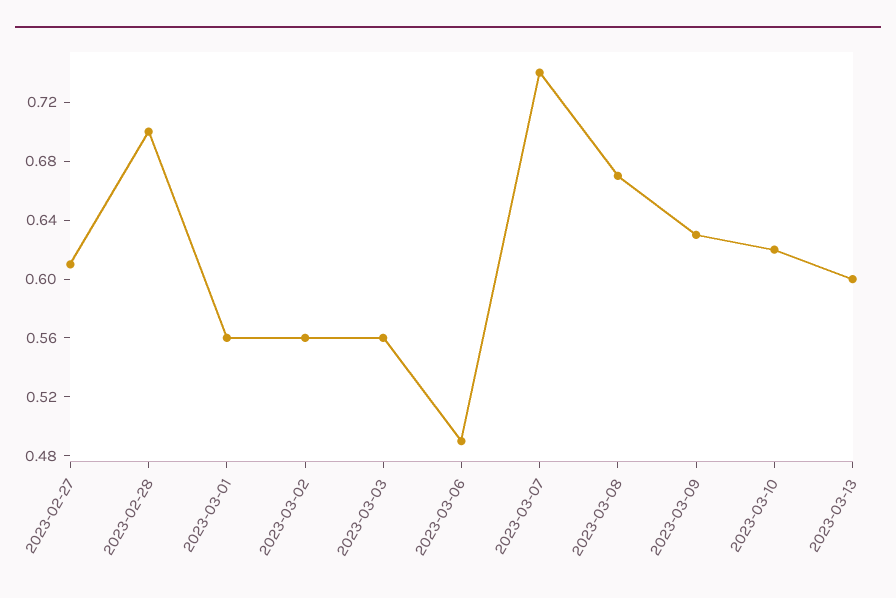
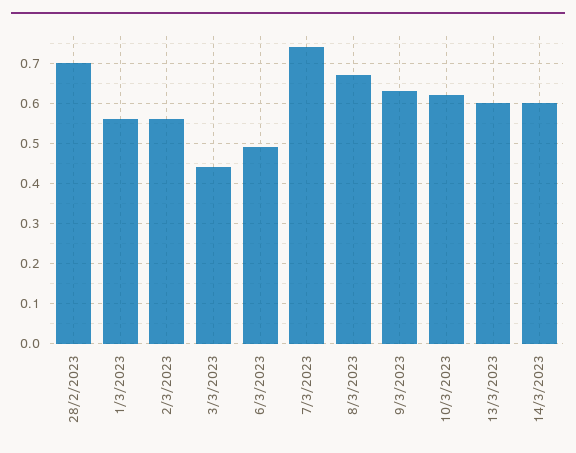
2023-02-27: 0.61 -> none
2023-03-03: 0.56 -> 0.45
14/3/2023: none -> 0.6

